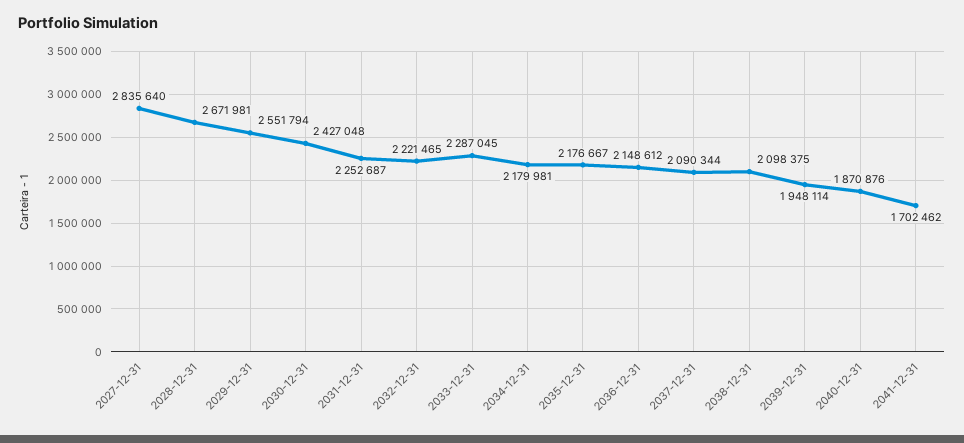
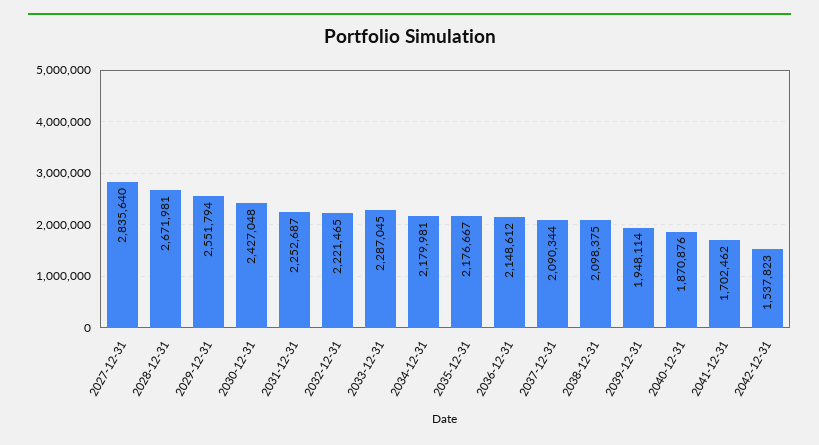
2042-12-31: none -> 1537823

